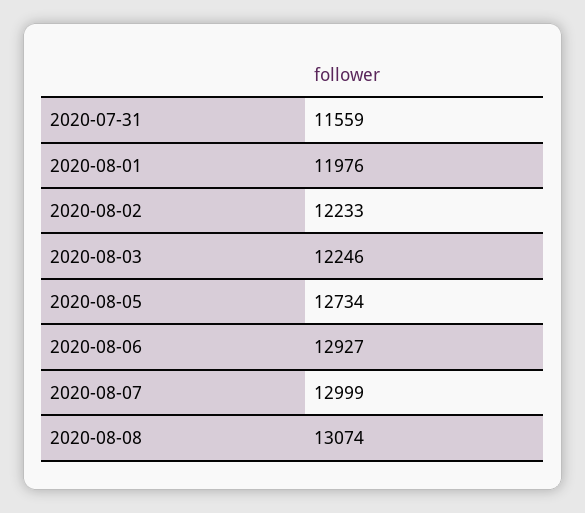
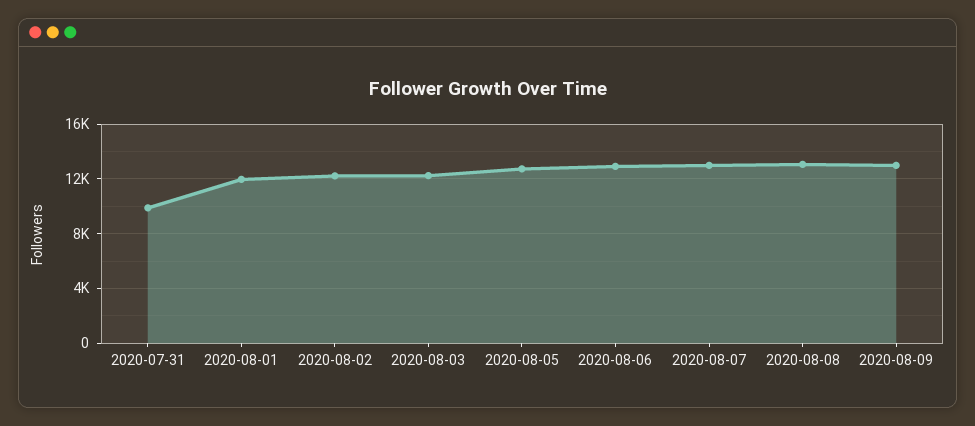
2020-07-31: 11559 -> 10000
2020-08-09: none -> 13000

